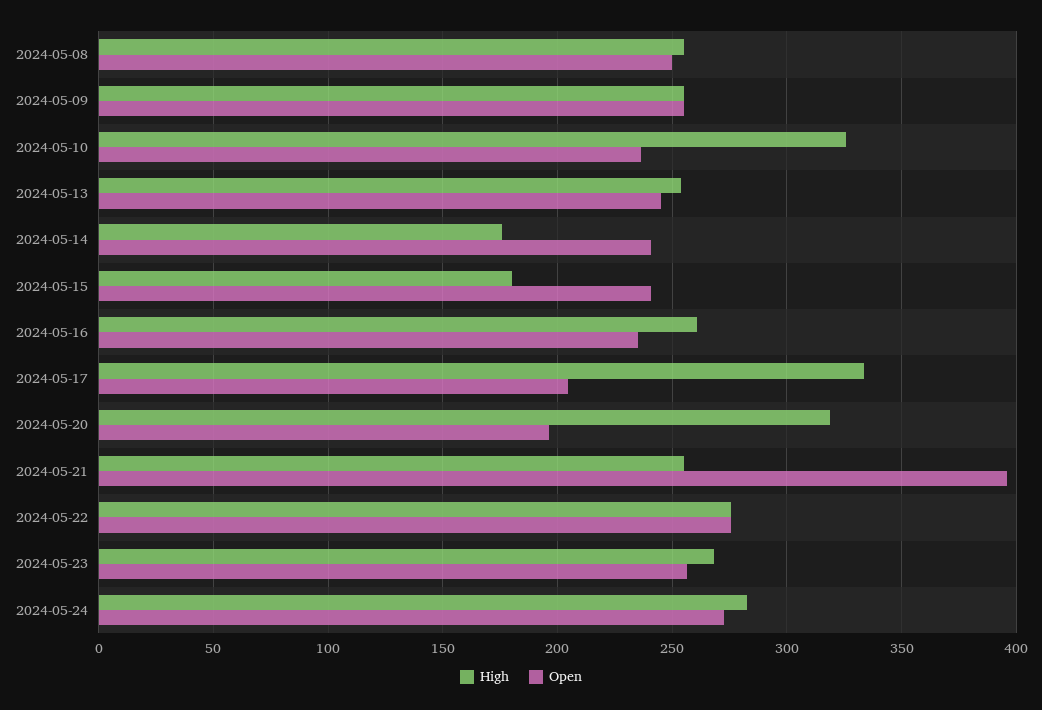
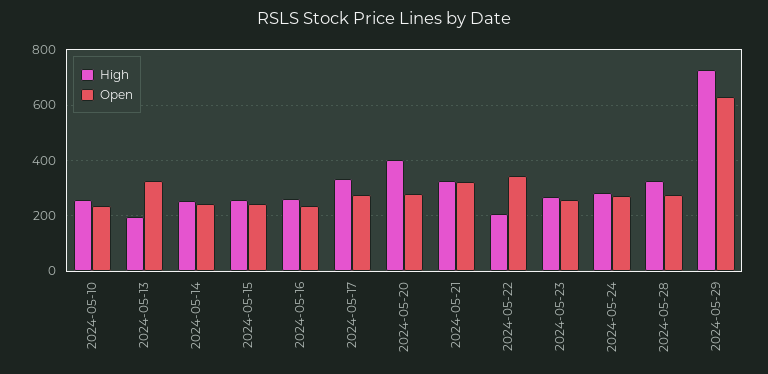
High, 2024-05-08: 255 -> none
Open, 2024-05-08: 250 -> none
High, 2024-05-09: 255 -> none
Open, 2024-05-09: 255 -> none
High, 2024-05-10: 325 -> 250
High, 2024-05-13: 255 -> 200
Open, 2024-05-13: 245 -> 325
High, 2024-05-14: 175 -> 250
High, 2024-05-15: 180 -> 250
Open, 2024-05-17: 205 -> 275
High, 2024-05-20: 320 -> 400
Open, 2024-05-20: 195 -> 275
High, 2024-05-21: 255 -> 325
Open, 2024-05-21: 395 -> 325
High, 2024-05-22: 275 -> 200
Open, 2024-05-22: 275 -> 350
High, 2024-05-28: none -> 325
Open, 2024-05-28: none -> 275
High, 2024-05-29: none -> 725
Open, 2024-05-29: none -> 625

